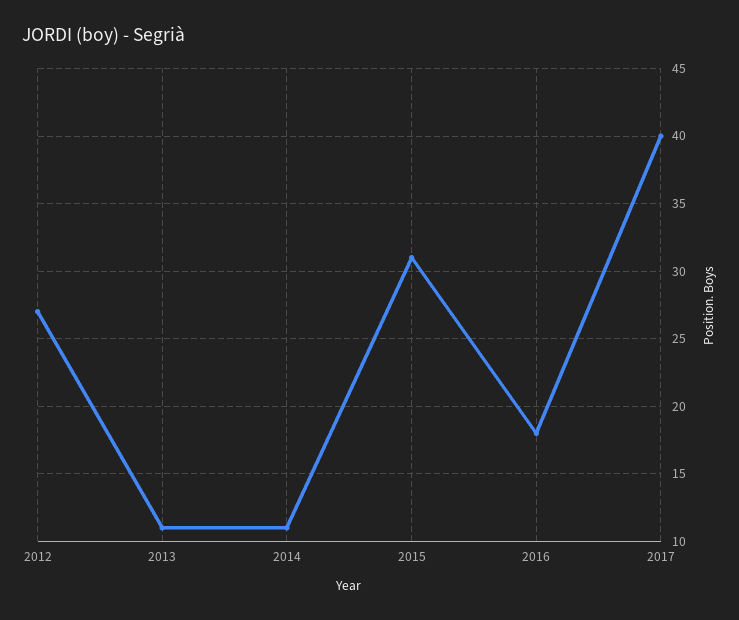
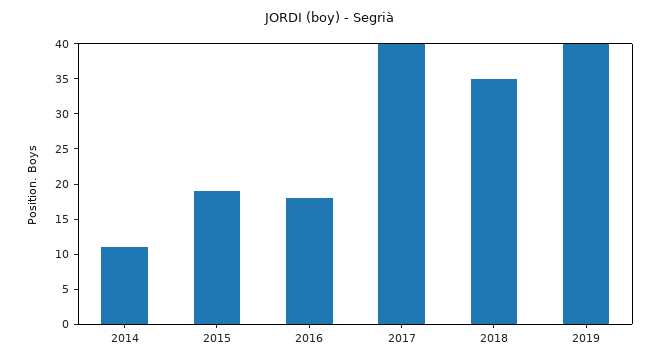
2012: 27 -> none
2013: 11 -> none
2015: 31 -> 20
2018: none -> 35
2019: none -> 40

